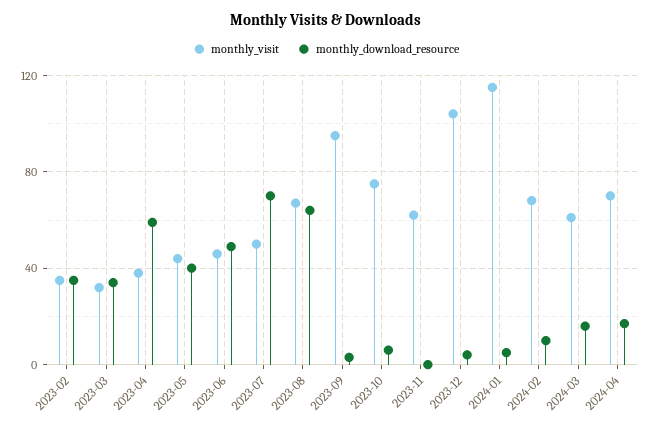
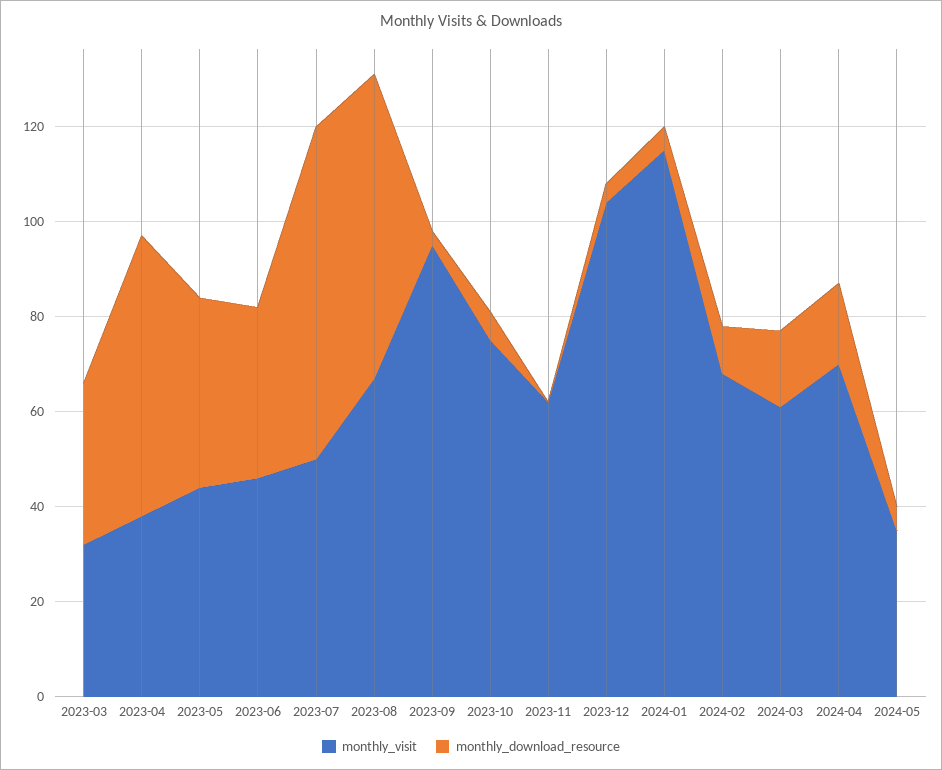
monthly_visit, 2023-02: 35 -> none
monthly_download_resource, 2023-02: 35 -> none
monthly_download_resource, 2023-06: 50 -> 35
monthly_visit, 2024-05: none -> 35
monthly_download_resource, 2024-05: none -> 5

